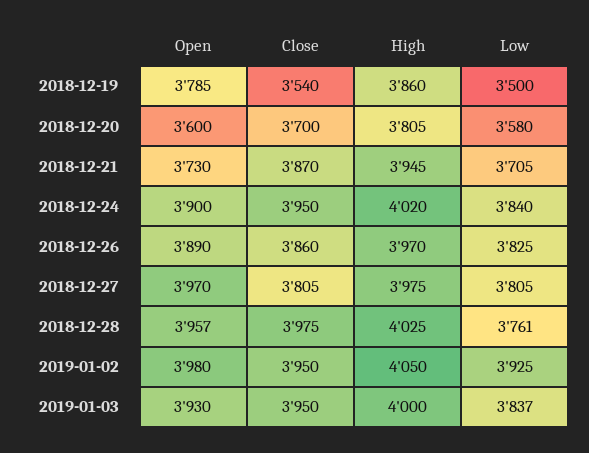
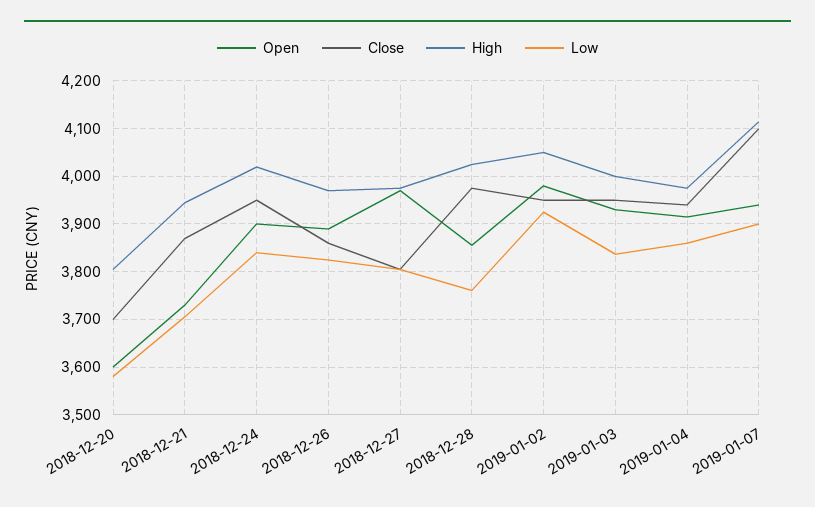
Open, 2018-12-19: 3785 -> none
Close, 2018-12-19: 3540 -> none
High, 2018-12-19: 3860 -> none
Low, 2018-12-19: 3500 -> none
Open, 2018-12-28: 3957 -> 3860
Open, 2019-01-04: none -> 3920
Close, 2019-01-04: none -> 3940
High, 2019-01-04: none -> 3980
Low, 2019-01-04: none -> 3860
Open, 2019-01-07: none -> 3940
Close, 2019-01-07: none -> 4100
High, 2019-01-07: none -> 4120
Low, 2019-01-07: none -> 3900

